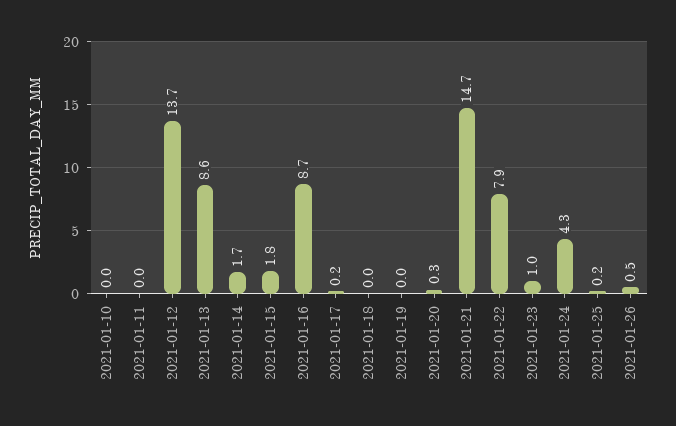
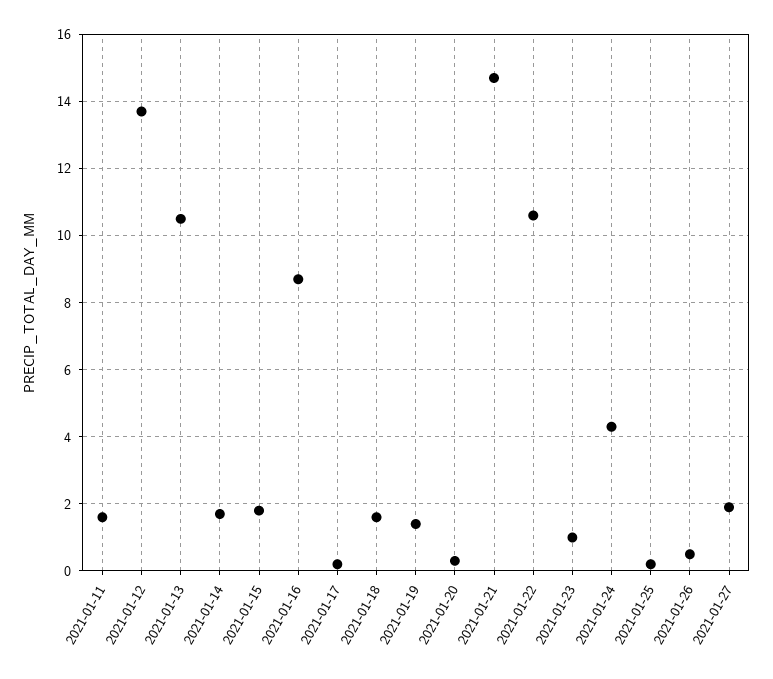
2021-01-10: 0 -> none
2021-01-11: 0 -> 1.5
2021-01-13: 8.6 -> 10.5
2021-01-18: 0 -> 1.5
2021-01-19: 0 -> 1.5
2021-01-22: 7.9 -> 10.5
2021-01-27: none -> 2

